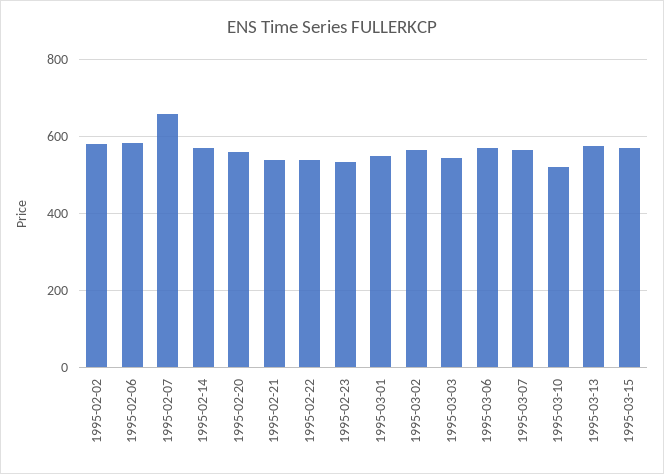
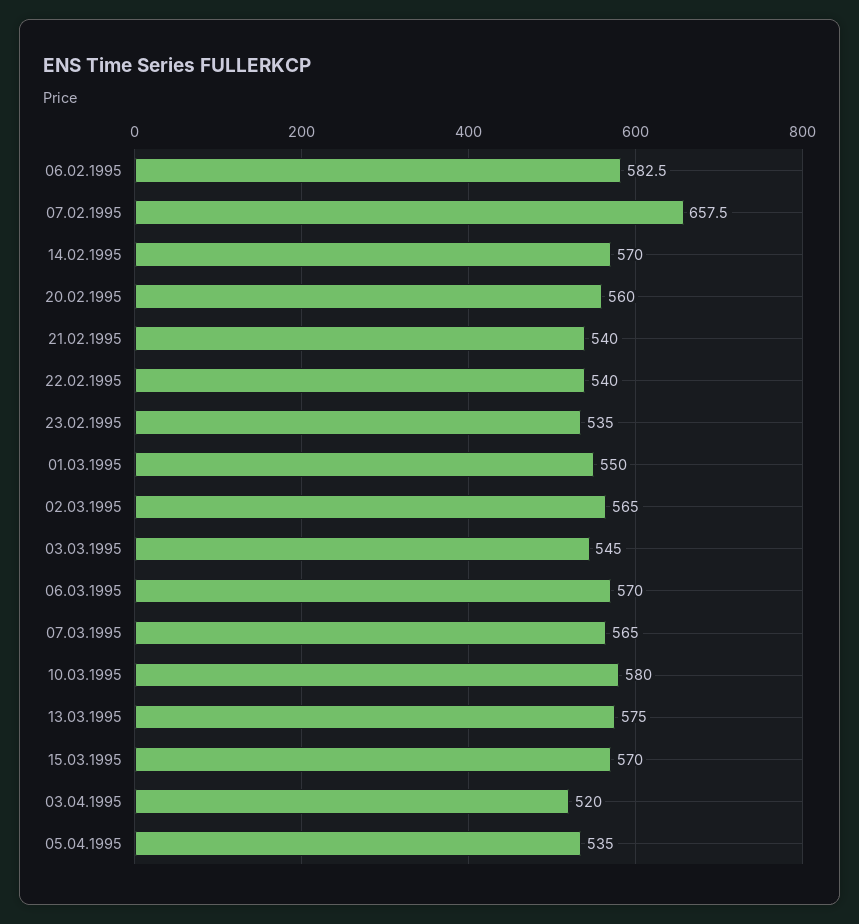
1995-02-02: 580 -> none
1995-03-10: 520 -> 580
03.04.1995: none -> 520
05.04.1995: none -> 535

